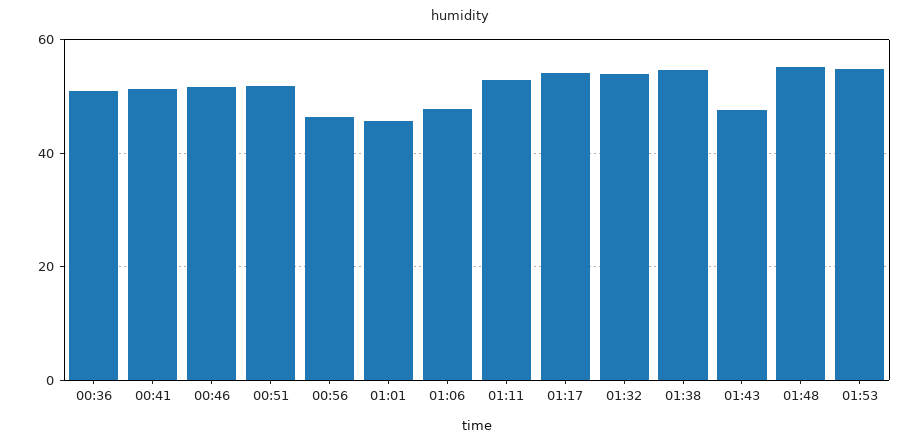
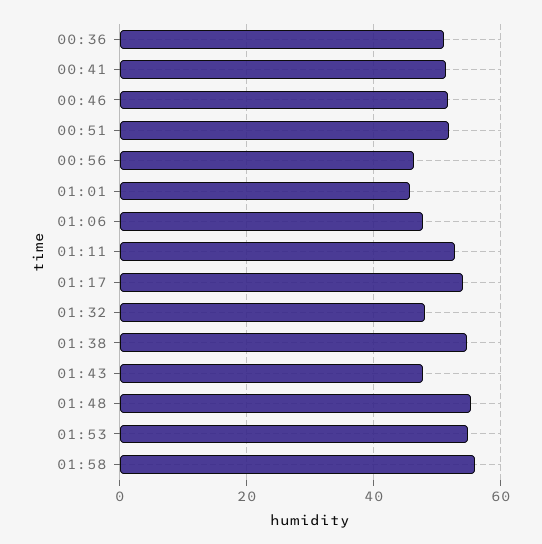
01:32: 54 -> 48
01:58: none -> 56

